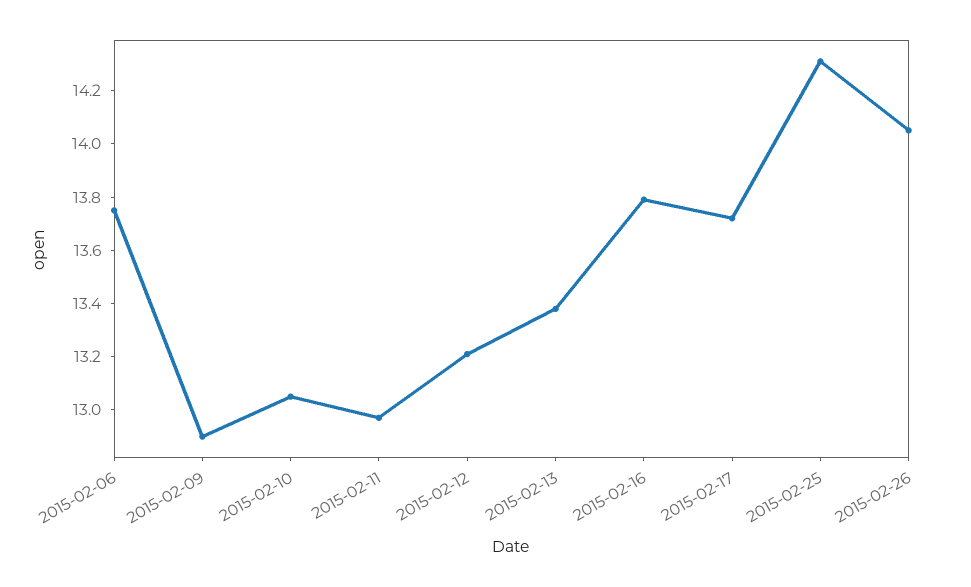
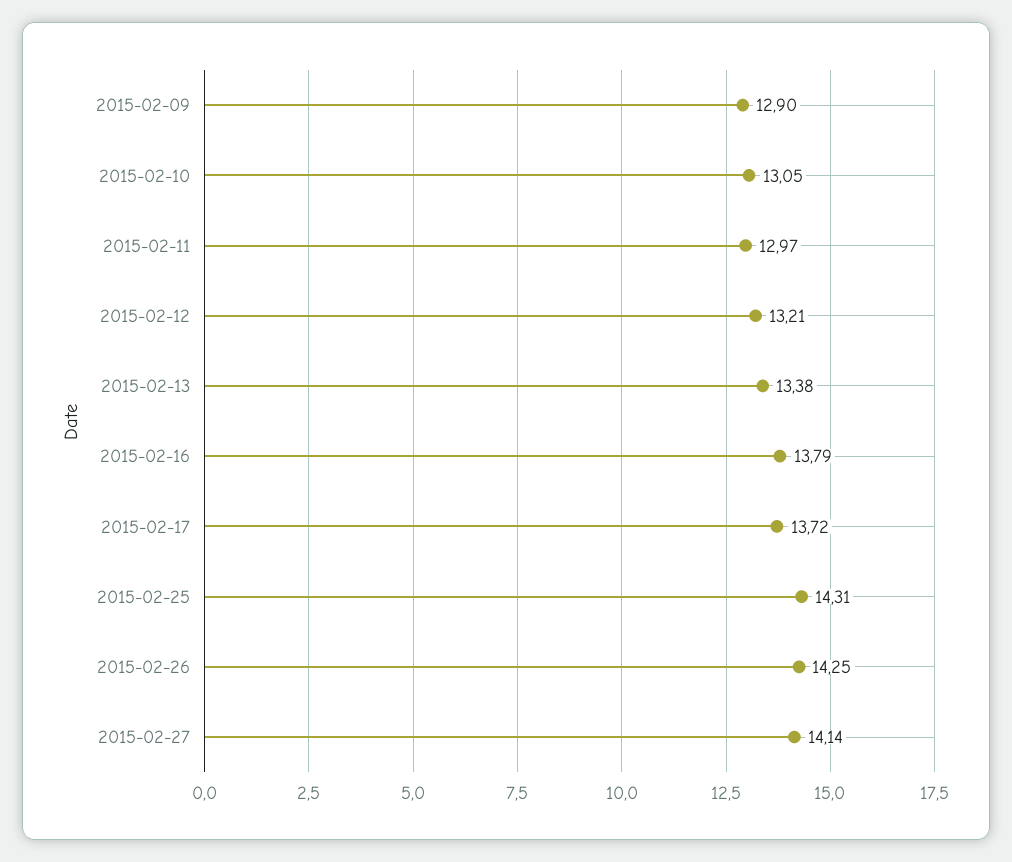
2015-02-06: 13.75 -> none
2015-02-26: 14.05 -> 14.25
2015-02-27: none -> 14.14

